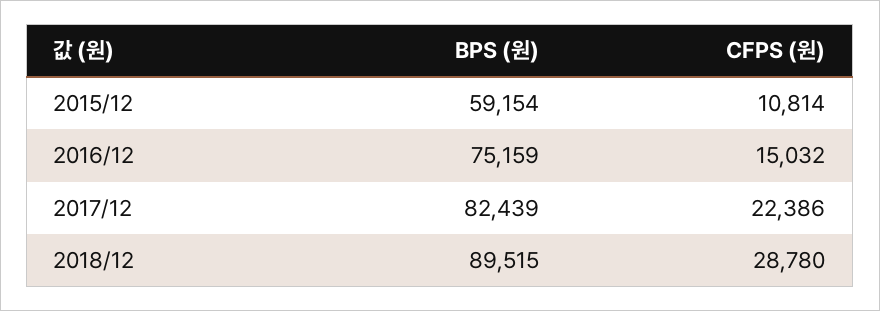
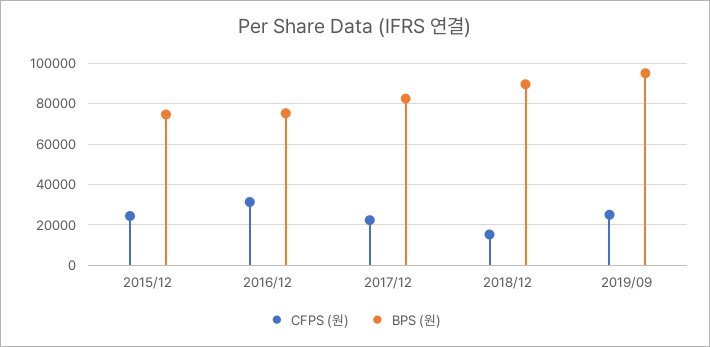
BPS (원), 2015/12: 59154 -> 75000
CFPS (원), 2015/12: 10814 -> 25000
CFPS (원), 2016/12: 15032 -> 30000
CFPS (원), 2018/12: 28780 -> 15000
CFPS (원), 2019/09: none -> 25000
BPS (원), 2019/09: none -> 95000

